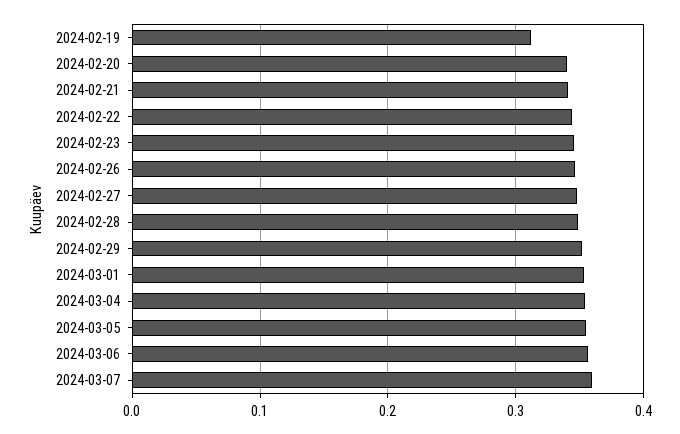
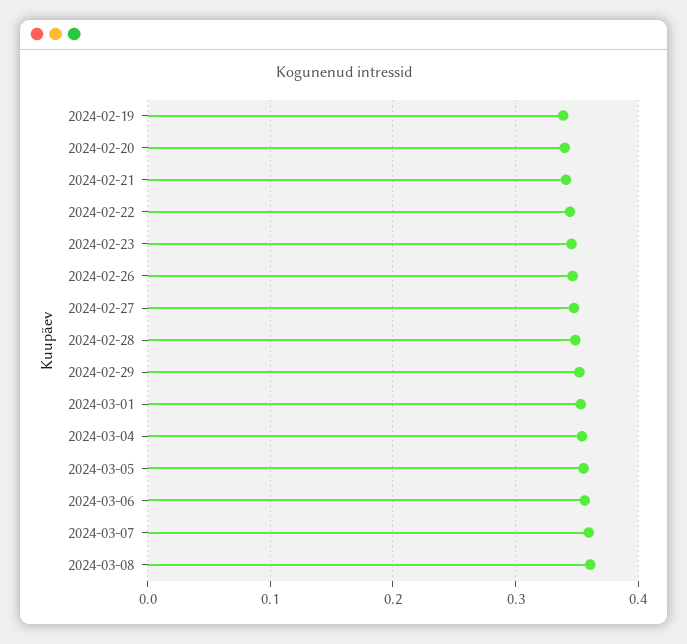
2024-02-19: 0.31 -> 0.34
2024-03-08: none -> 0.36

